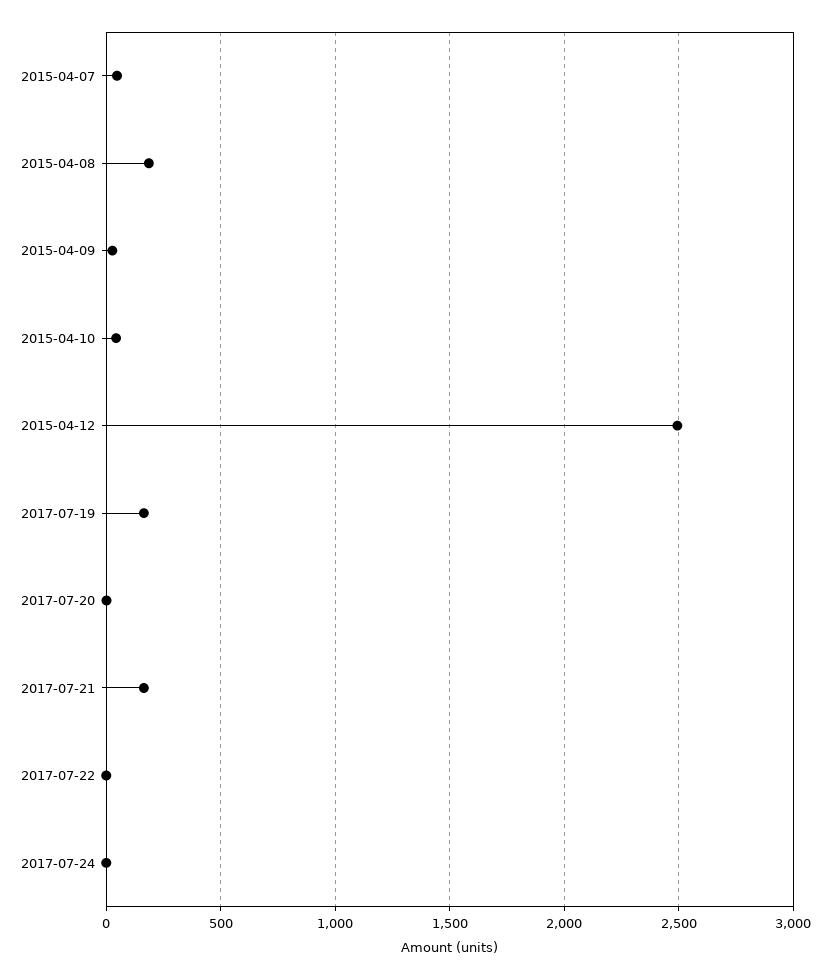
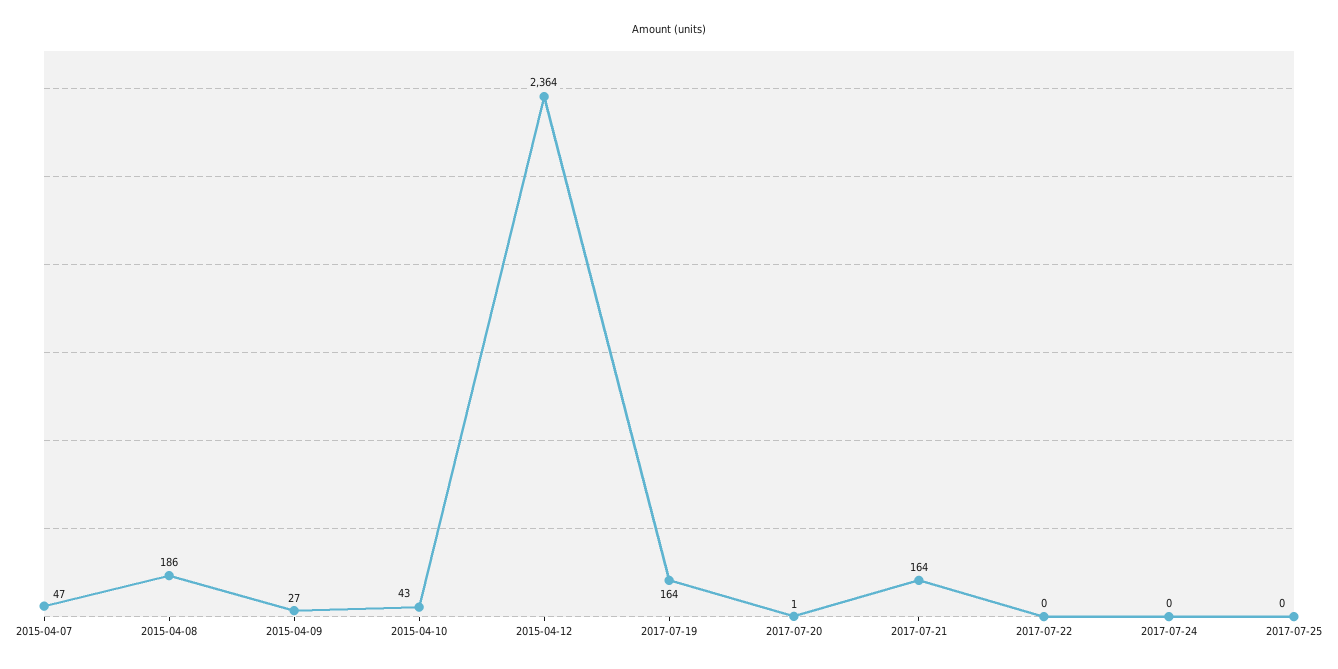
2015-04-12: 2500 -> 2364
2017-07-25: none -> 0

